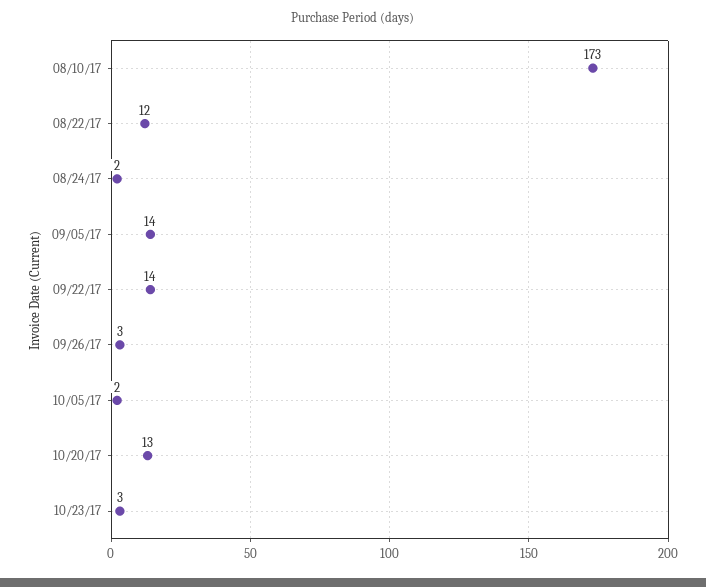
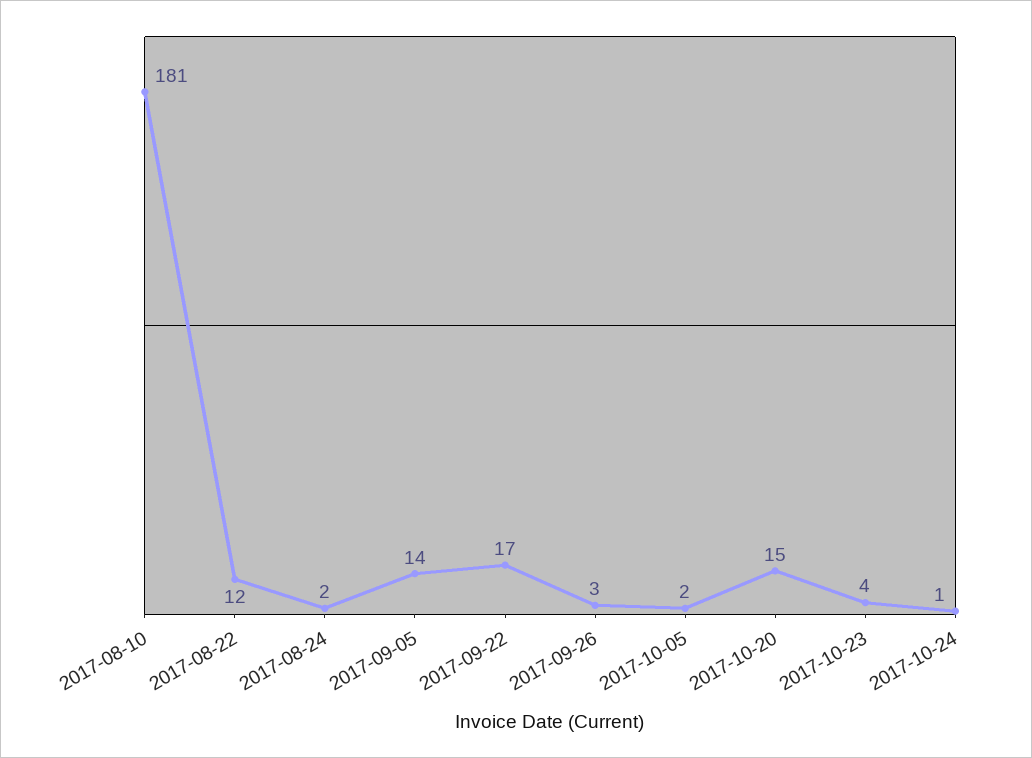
08/10/17: 173 -> 181
09/22/17: 14 -> 17
10/20/17: 13 -> 15
10/23/17: 3 -> 4
2017-10-24: none -> 1

